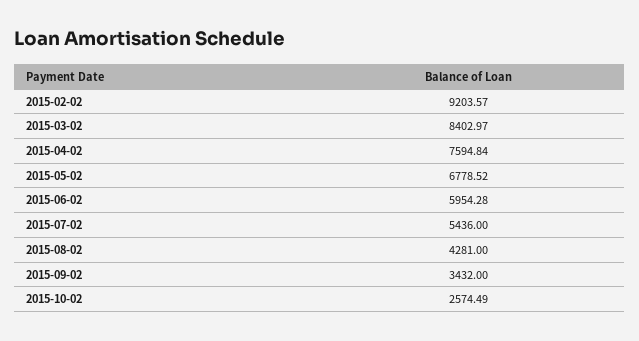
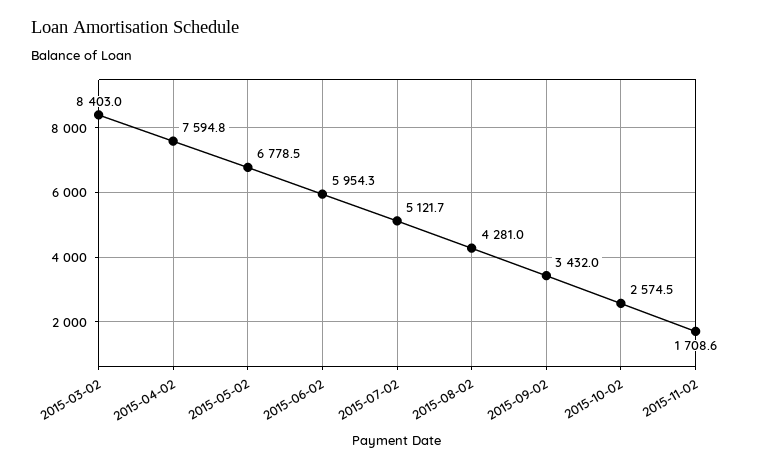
2015-02-02: 9203.57 -> none
2015-07-02: 5436 -> 5121.7
2015-11-02: none -> 1708.6

